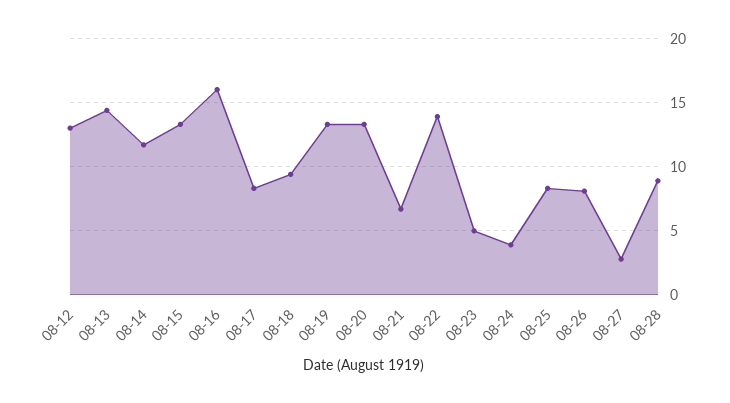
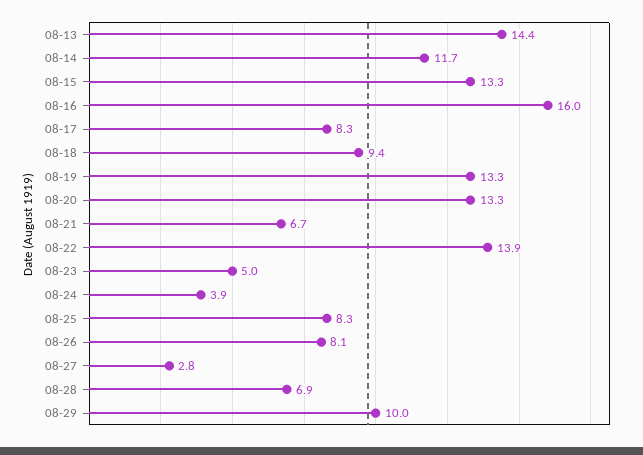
08-12: 13 -> none
08-28: 9 -> 6.9
08-29: none -> 10

